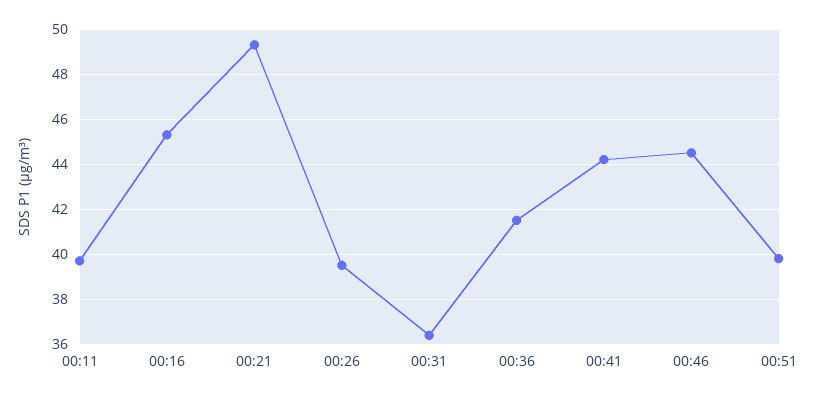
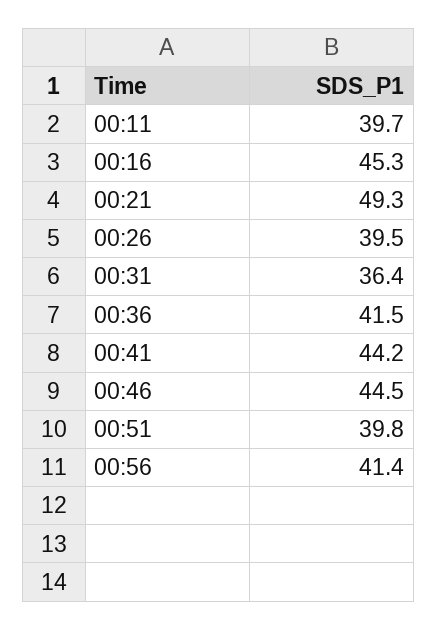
00:56: none -> 41.4

